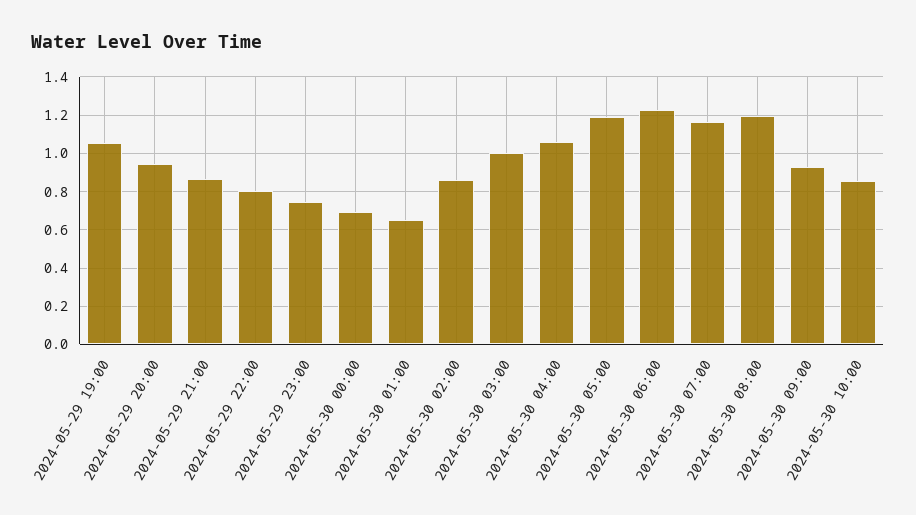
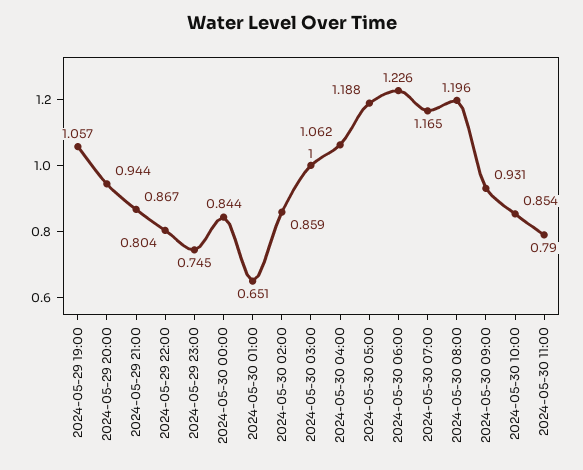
2024-05-30 00:00: 0.7 -> 0.844
2024-05-30 11:00: none -> 0.79

